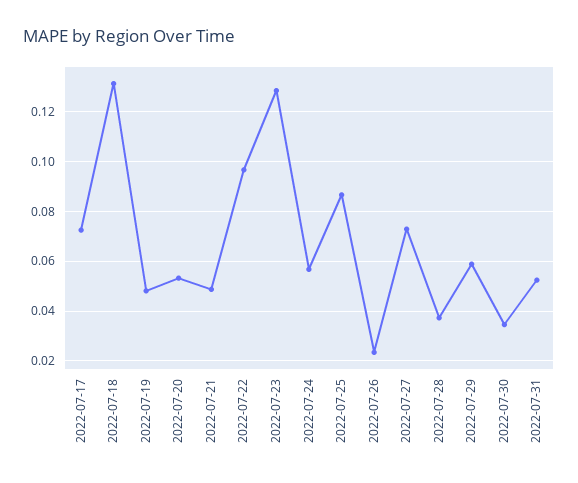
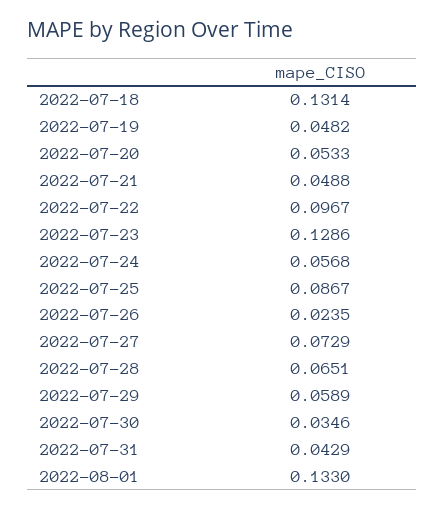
2022-07-17: 0.0725 -> none
2022-07-28: 0.0375 -> 0.0651
2022-07-31: 0.0525 -> 0.0429
2022-08-01: none -> 0.133

